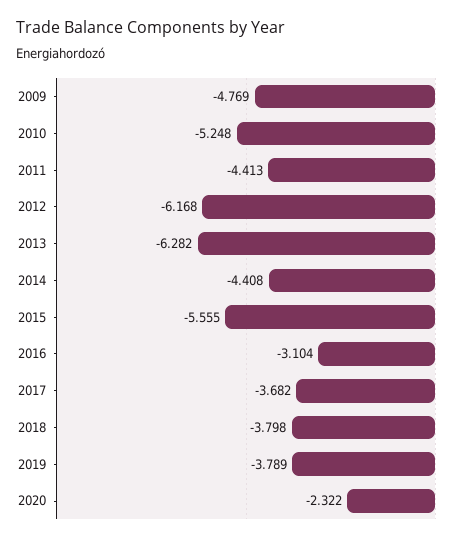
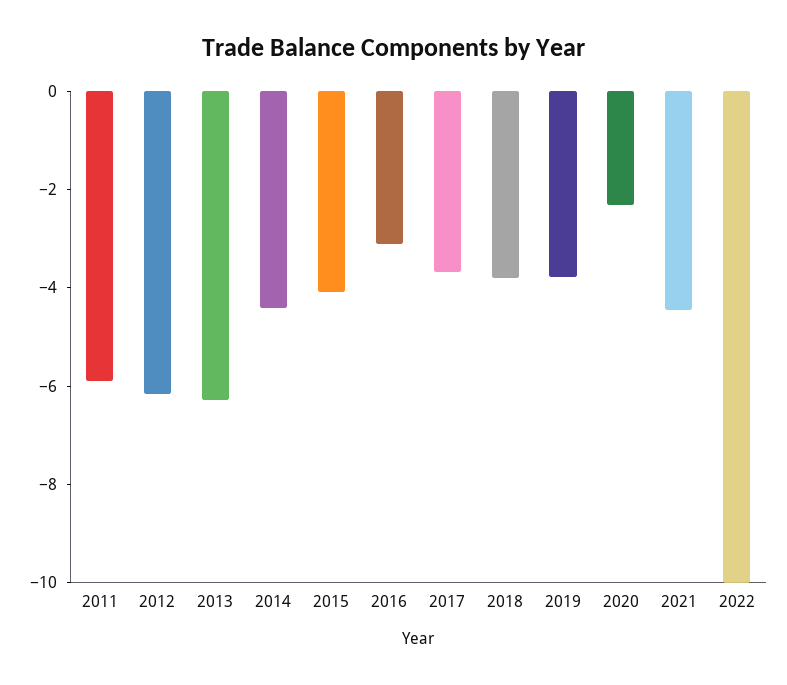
2009: -4.769 -> none
2010: -5.248 -> none
2011: -4.413 -> -6
2015: -5.555 -> -4
2021: none -> -4.5
2022: none -> -10

